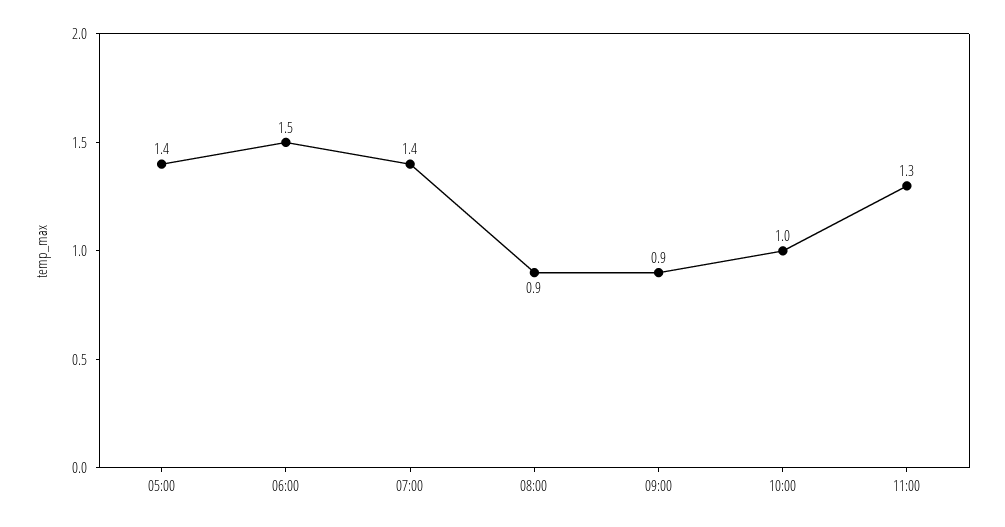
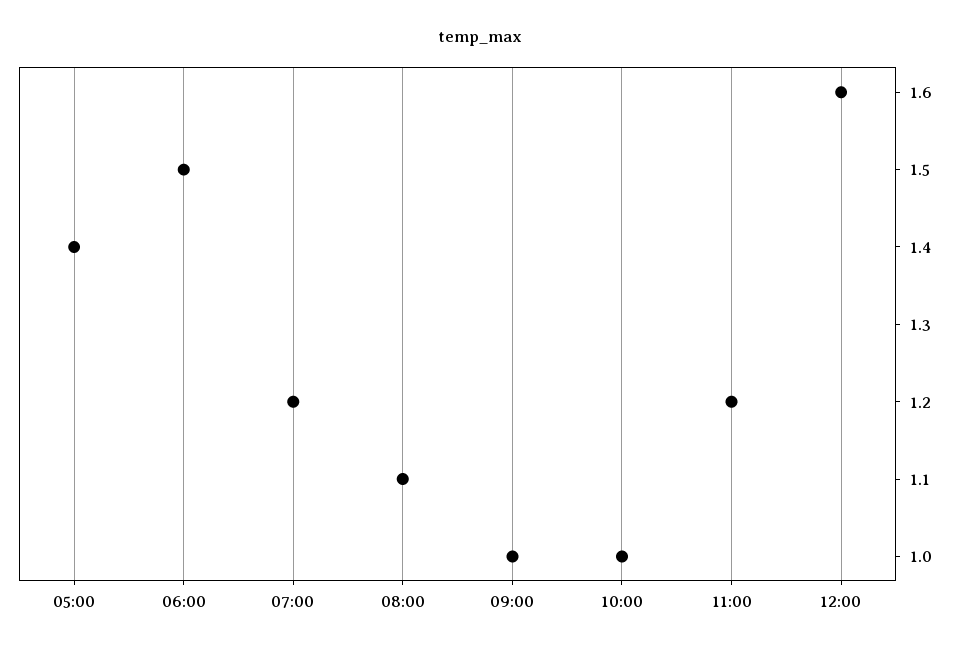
07:00: 1.4 -> 1.2
08:00: 0.9 -> 1.1
09:00: 0.9 -> 1
11:00: 1.3 -> 1.2
12:00: none -> 1.6

